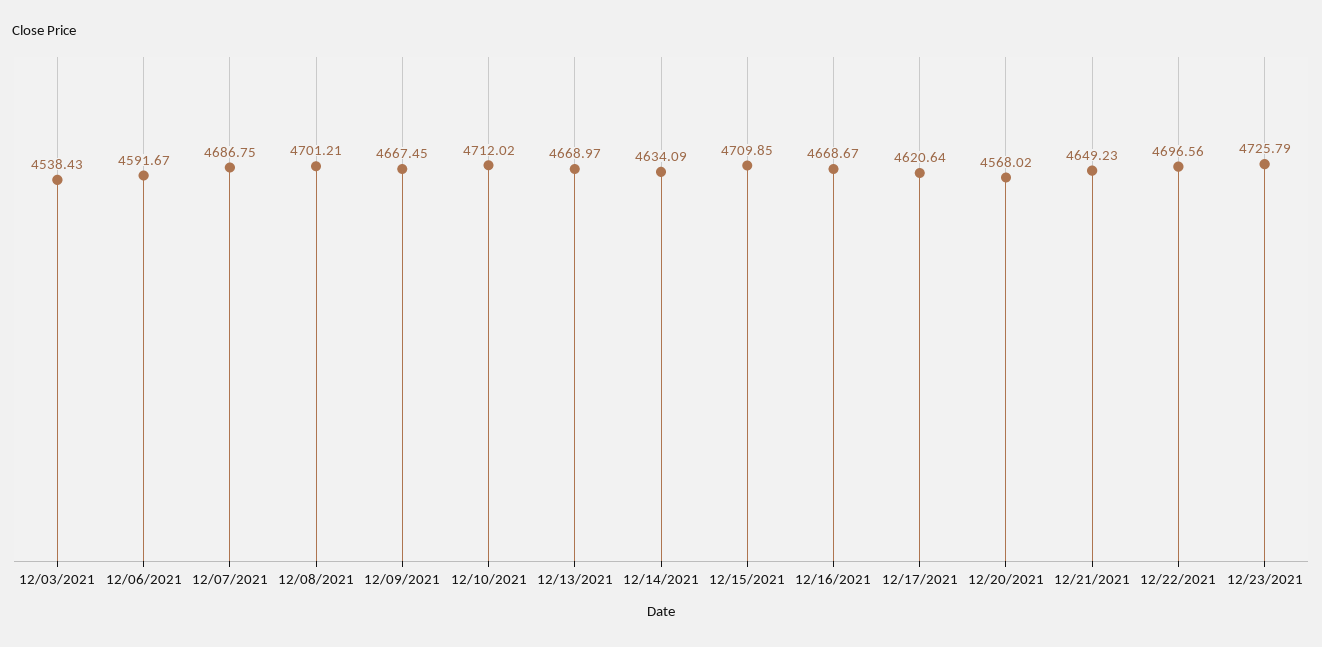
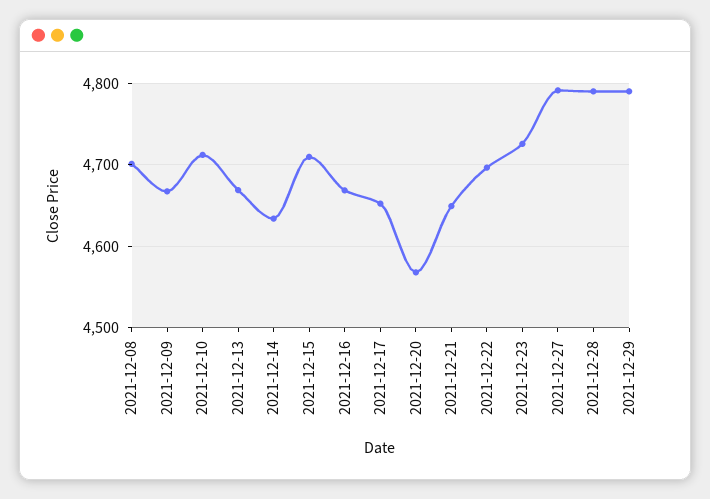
12/03/2021: 4538.43 -> none
12/06/2021: 4591.67 -> none
12/07/2021: 4686.75 -> none
12/17/2021: 4620.64 -> 4650
2021-12-27: none -> 4790
2021-12-28: none -> 4790
2021-12-29: none -> 4790

